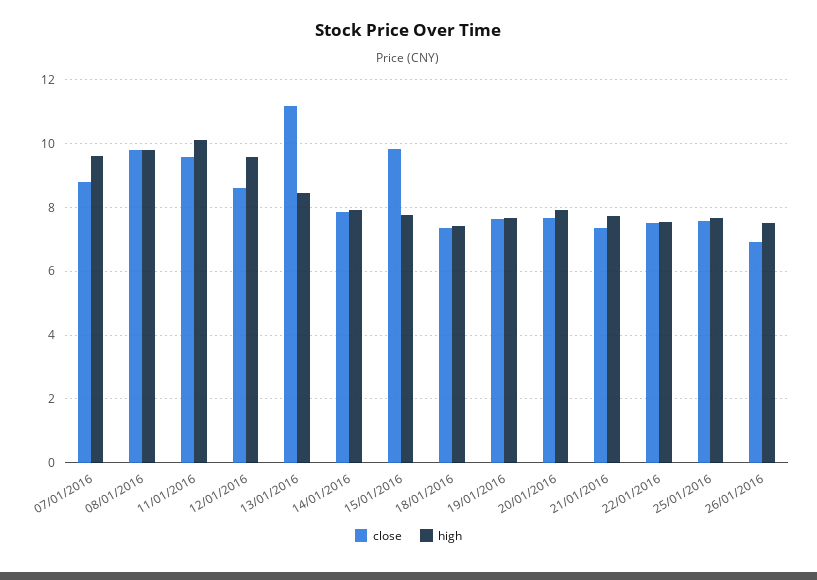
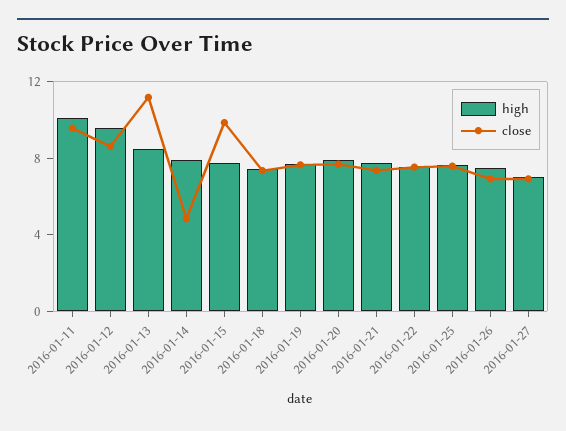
close, 07/01/2016: 8.8 -> none
high, 07/01/2016: 9.6 -> none
close, 08/01/2016: 9.8 -> none
high, 08/01/2016: 9.8 -> none
close, 14/01/2016: 7.8 -> 5
high, 2016-01-27: none -> 7
close, 2016-01-27: none -> 7

